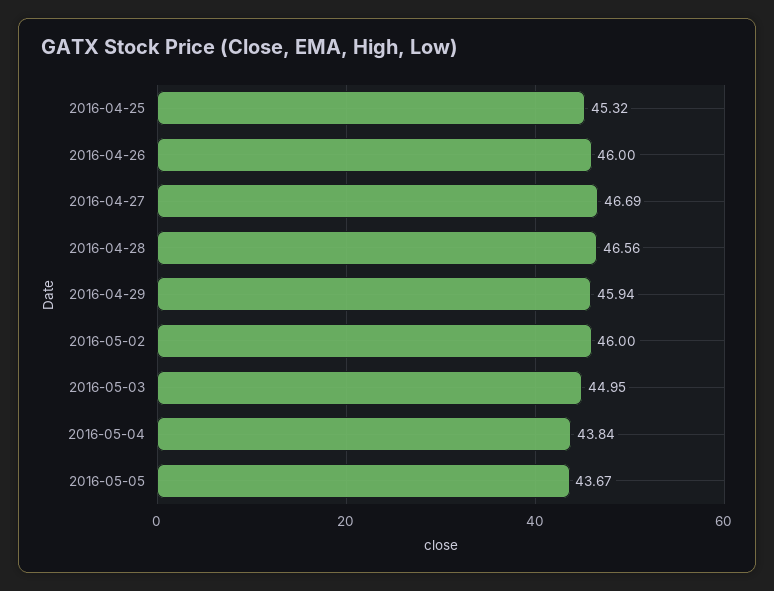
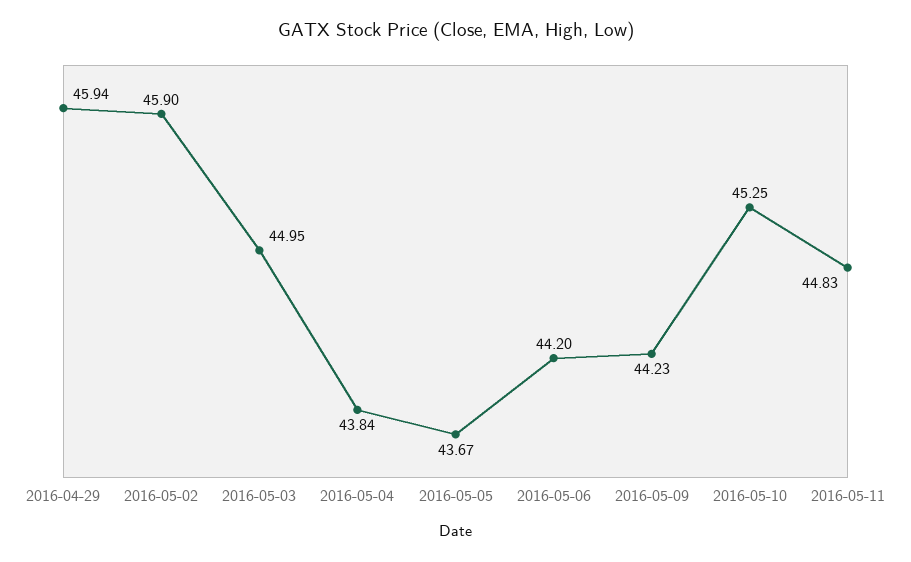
2016-04-25: 45.32 -> none
2016-04-26: 46 -> none
2016-04-27: 46.69 -> none
2016-04-28: 46.56 -> none
2016-05-02: 46 -> 45.9
2016-05-06: none -> 44.2
2016-05-09: none -> 44.23
2016-05-10: none -> 45.25
2016-05-11: none -> 44.83

